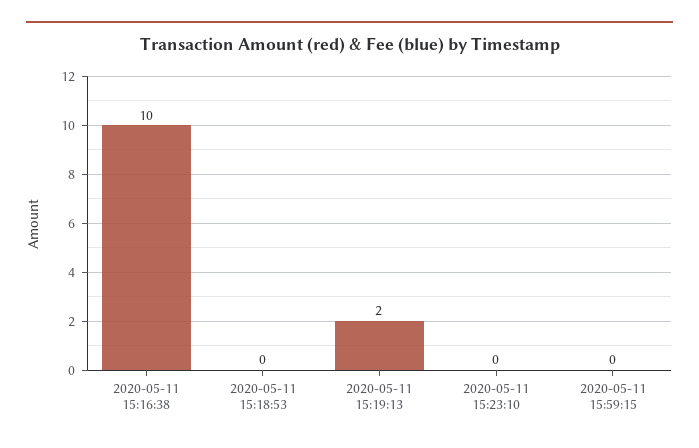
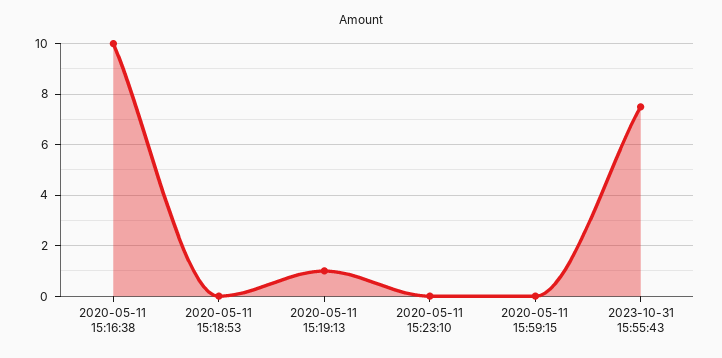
2020-05-11 15:19:13: 2 -> 1
2023-10-31 15:55:43: none -> 7.5

